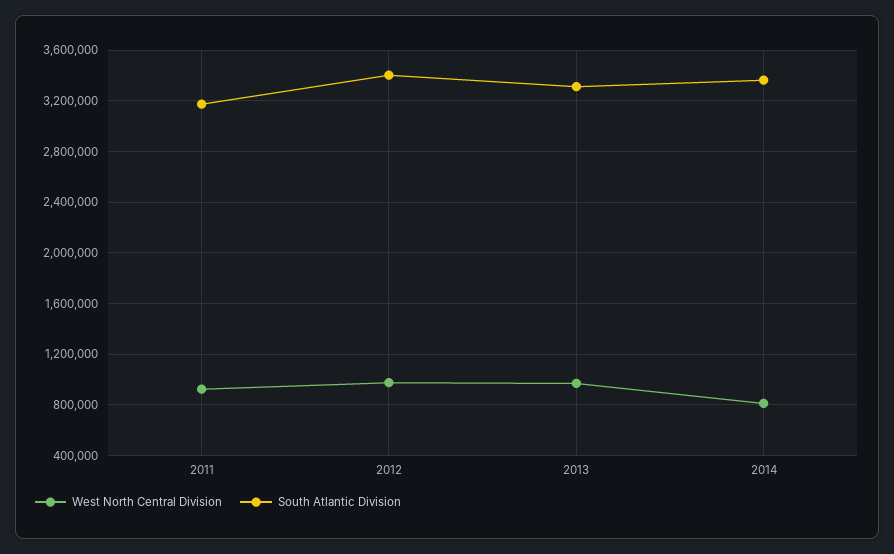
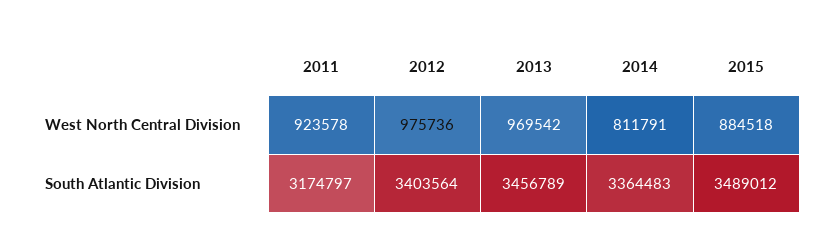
South Atlantic Division, 2013: 3300000 -> 3456789
West North Central Division, 2015: none -> 884518
South Atlantic Division, 2015: none -> 3489012

